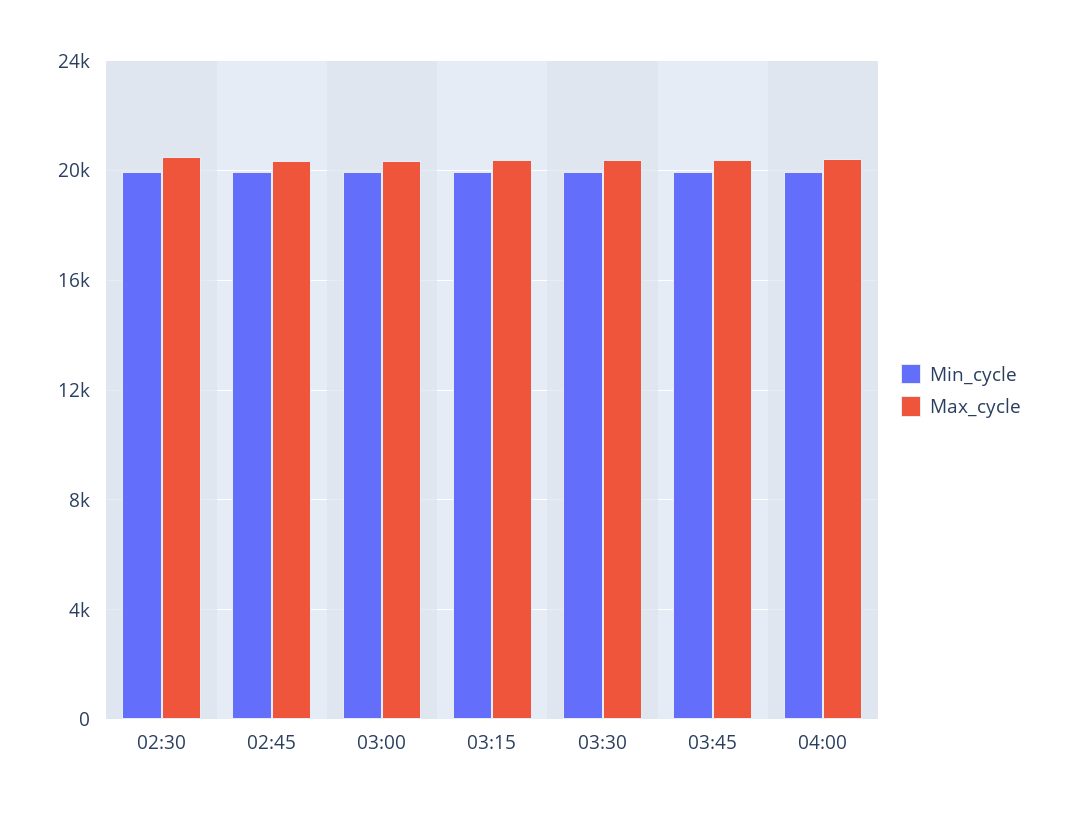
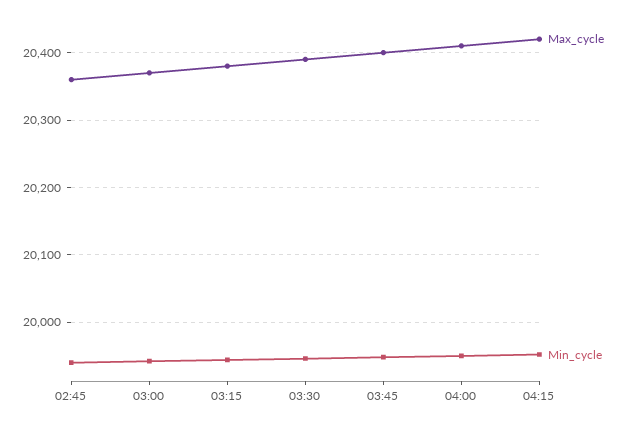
Min_cycle, 02:30: 20000 -> none
Max_cycle, 02:30: 20500 -> none
Max_cycle, 04:15: none -> 20420
Min_cycle, 04:15: none -> 19950

